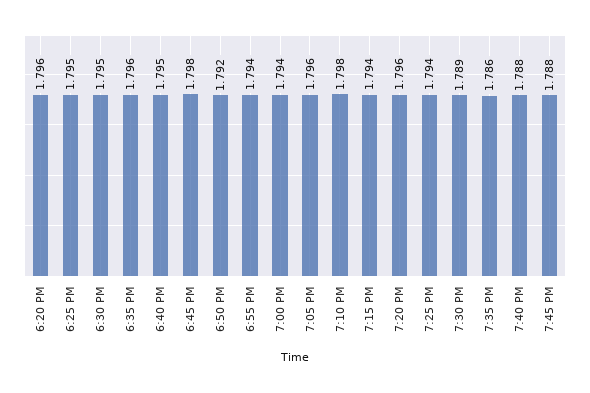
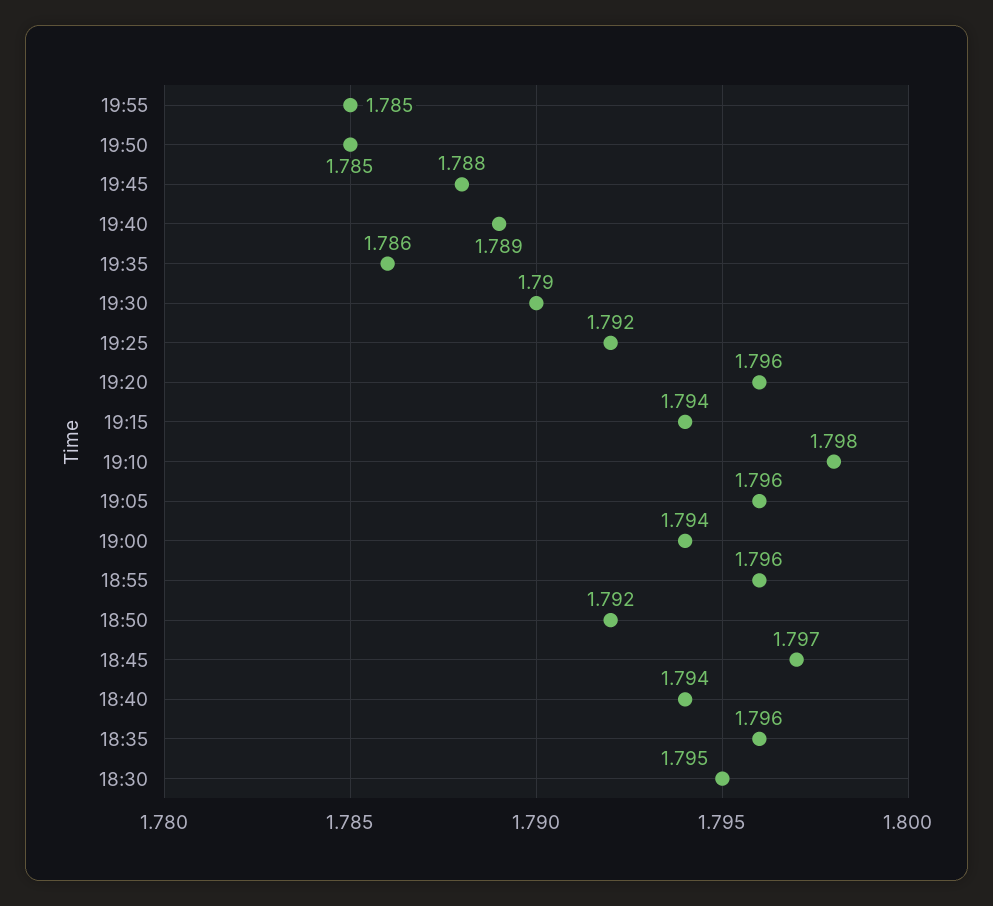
6:20 PM: 1.796 -> none
6:25 PM: 1.795 -> none
6:40 PM: 1.795 -> 1.794
6:45 PM: 1.798 -> 1.797
6:55 PM: 1.794 -> 1.796
7:25 PM: 1.794 -> 1.792
7:30 PM: 1.789 -> 1.79
7:40 PM: 1.788 -> 1.789
19:55: none -> 1.785
19:50: none -> 1.785

